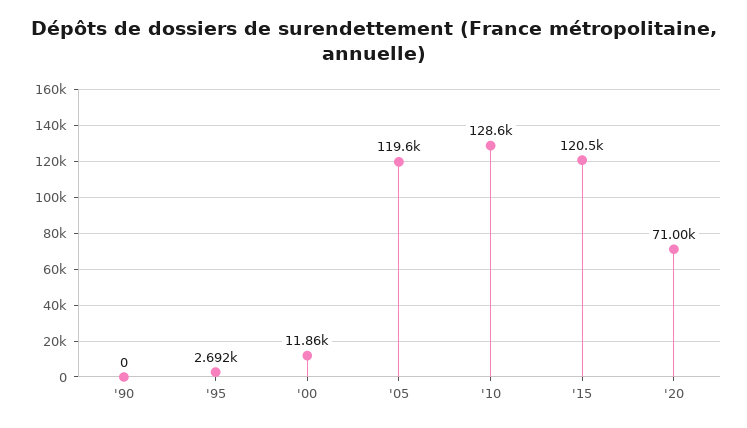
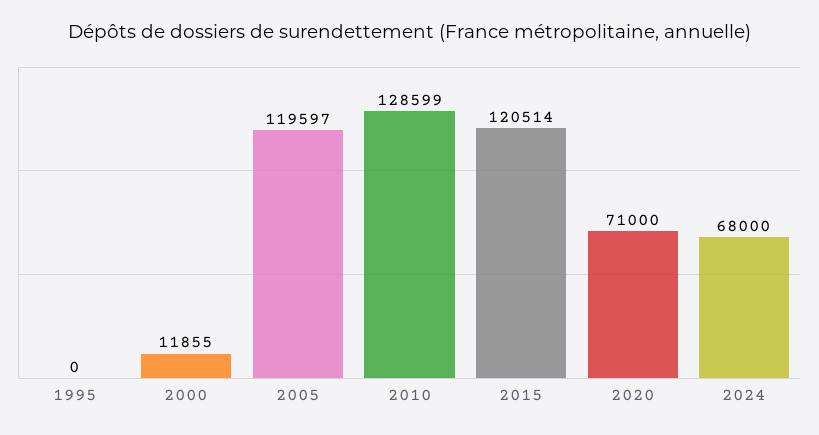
'90: 0 -> none
'95: 2692 -> 0
2024: none -> 68000

